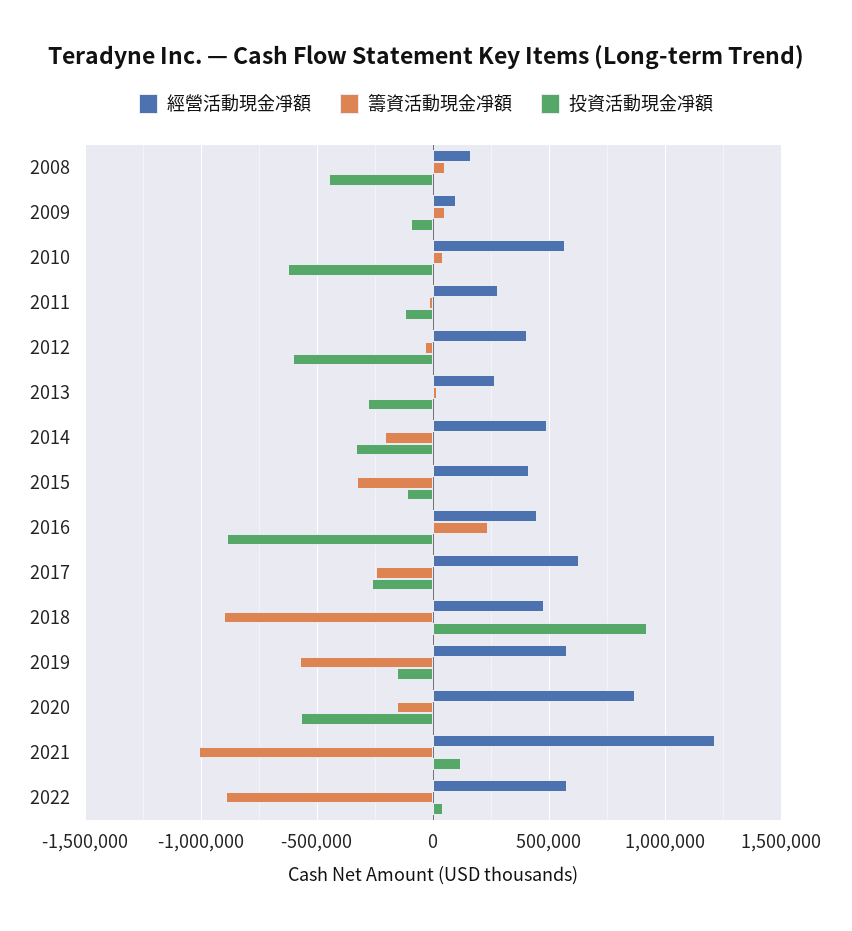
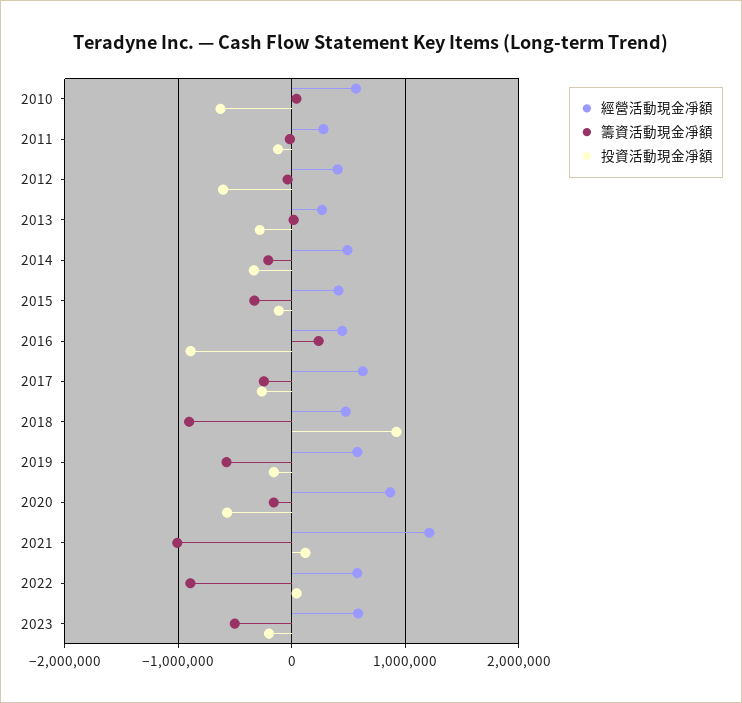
經營活動現金凈額, 2008: 150000 -> none
籌資活動現金凈額, 2008: 50000 -> none
投資活動現金凈額, 2008: -450000 -> none
經營活動現金凈額, 2009: 100000 -> none
籌資活動現金凈額, 2009: 50000 -> none
投資活動現金凈額, 2009: -100000 -> none
經營活動現金凈額, 2023: none -> 600000
籌資活動現金凈額, 2023: none -> -500000
投資活動現金凈額, 2023: none -> -200000

